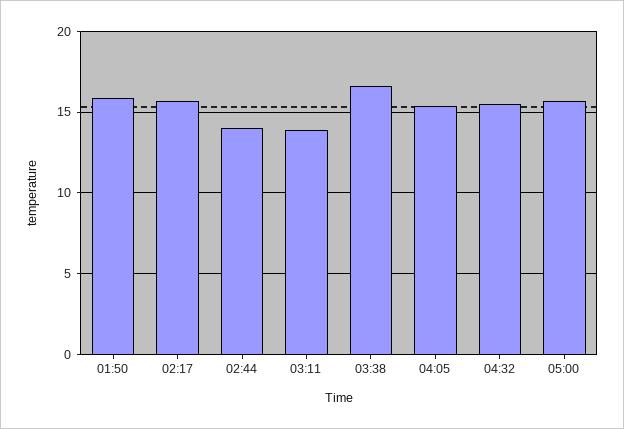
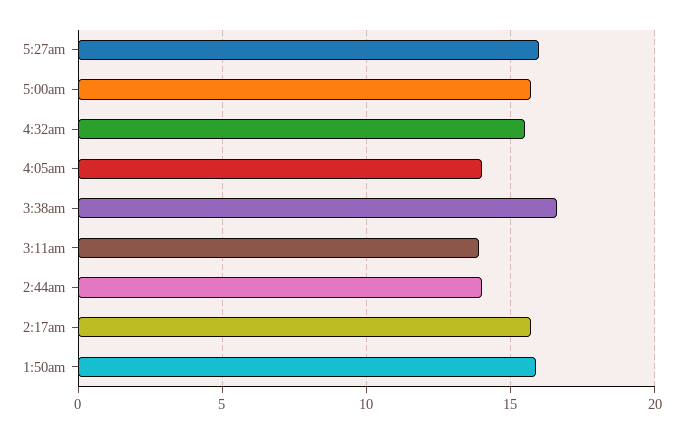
04:05: 15.5 -> 14
5:27am: none -> 16

